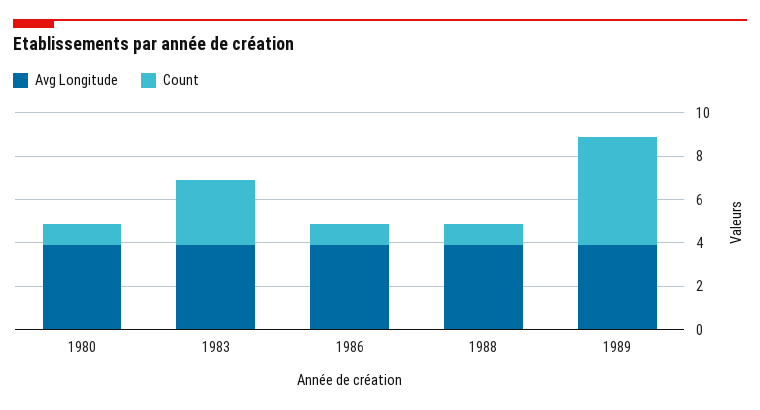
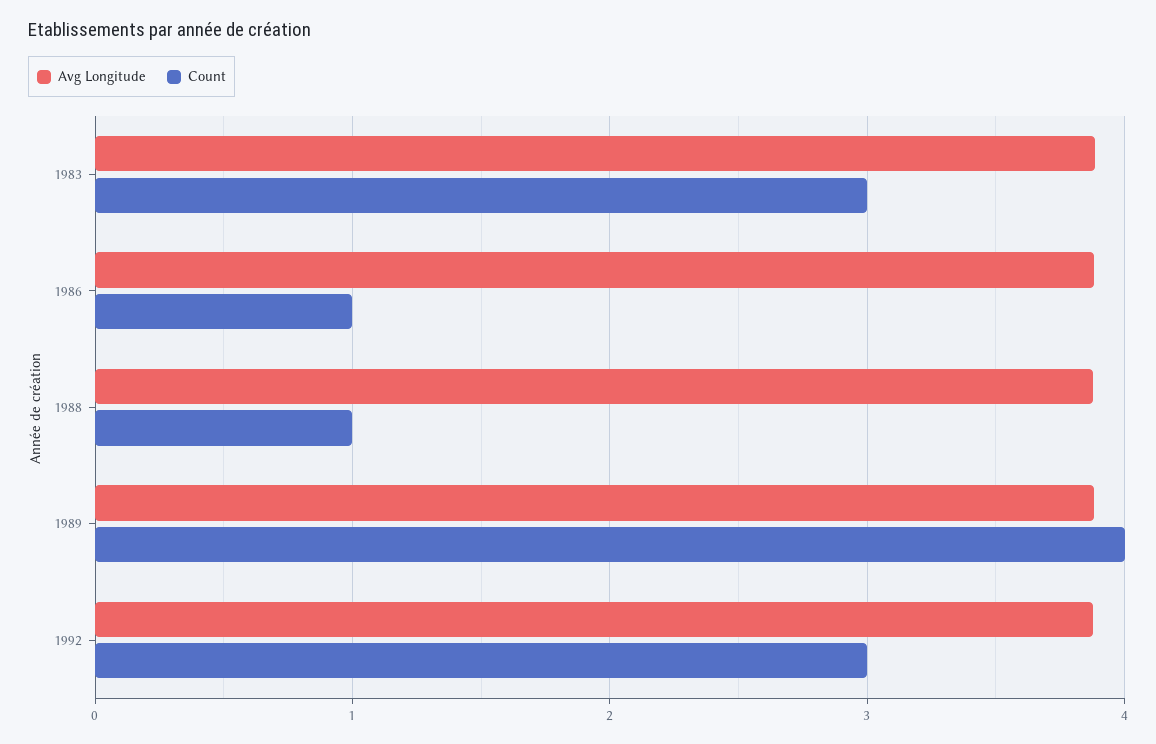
Avg Longitude, 1980: 4 -> none
Count, 1980: 1 -> none
Count, 1989: 5 -> 4
Avg Longitude, 1992: none -> 3.9
Count, 1992: none -> 3

